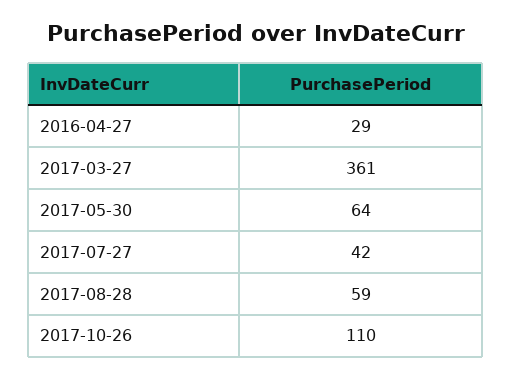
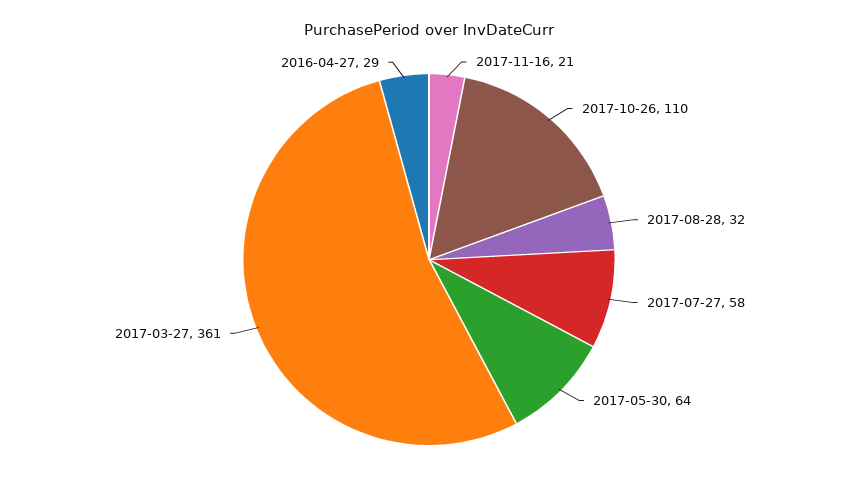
2017-07-27: 42 -> 58
2017-08-28: 59 -> 32
2017-11-16: none -> 21

